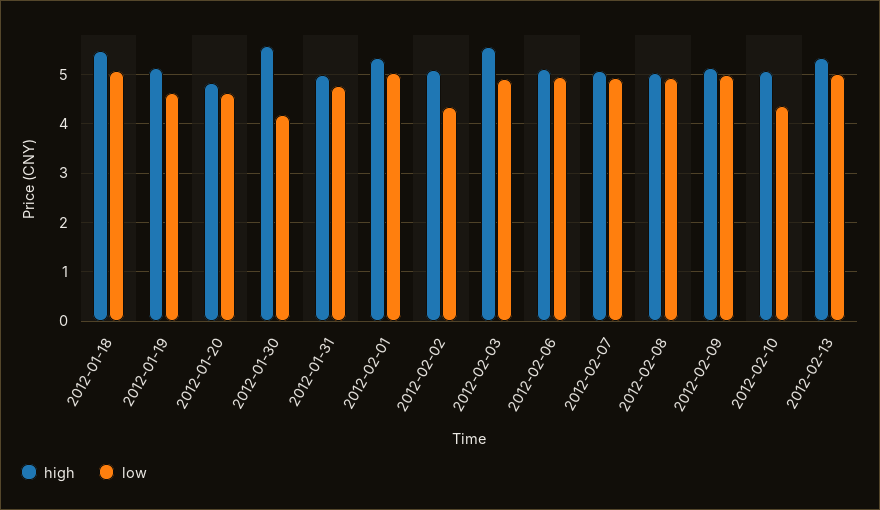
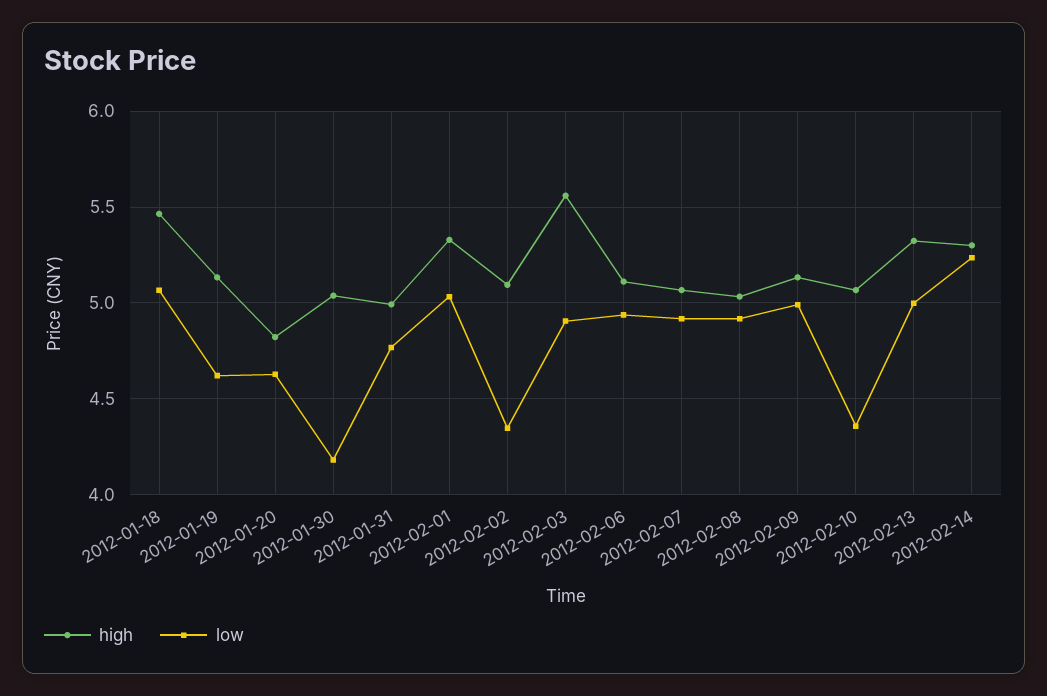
high, 2012-01-30: 5.6 -> 5.05
high, 2012-02-14: none -> 5.3
low, 2012-02-14: none -> 5.25

